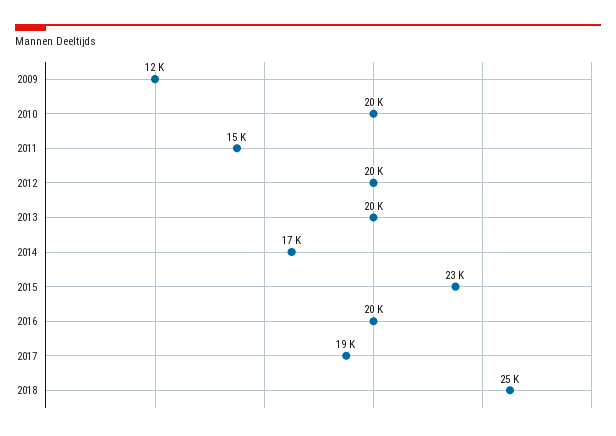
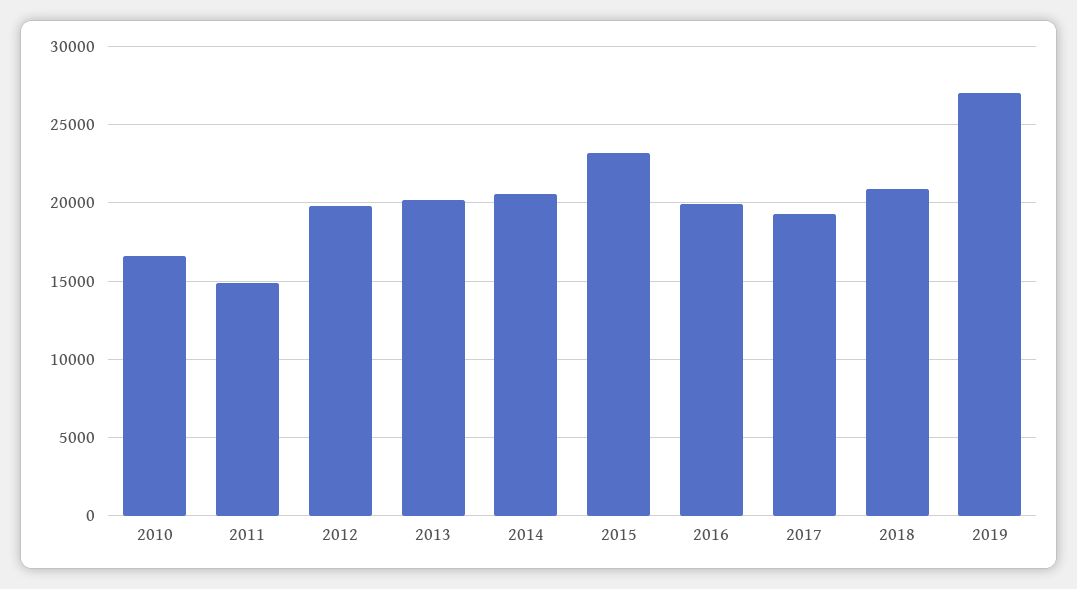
2009: 12000 -> none
2010: 20000 -> 16500
2014: 17000 -> 20500
2018: 25000 -> 21000
2019: none -> 27000

